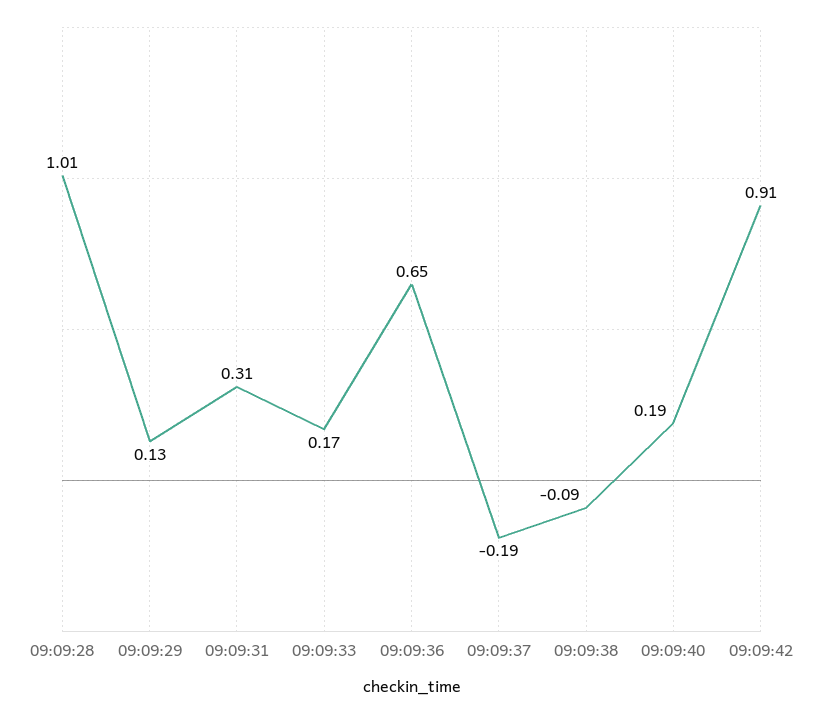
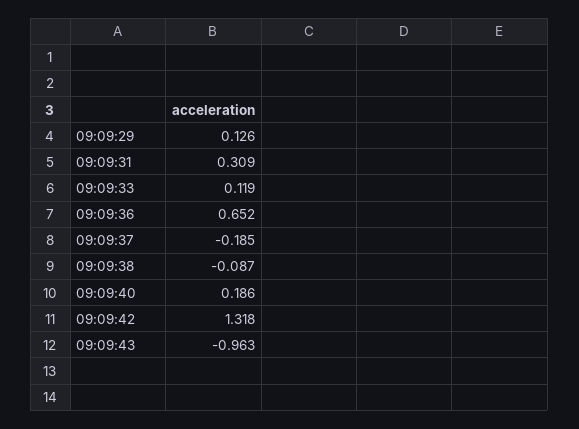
09:09:28: 1.01 -> none
09:09:33: 0.17 -> 0.119
09:09:42: 0.91 -> 1.318
09:09:43: none -> -0.963

